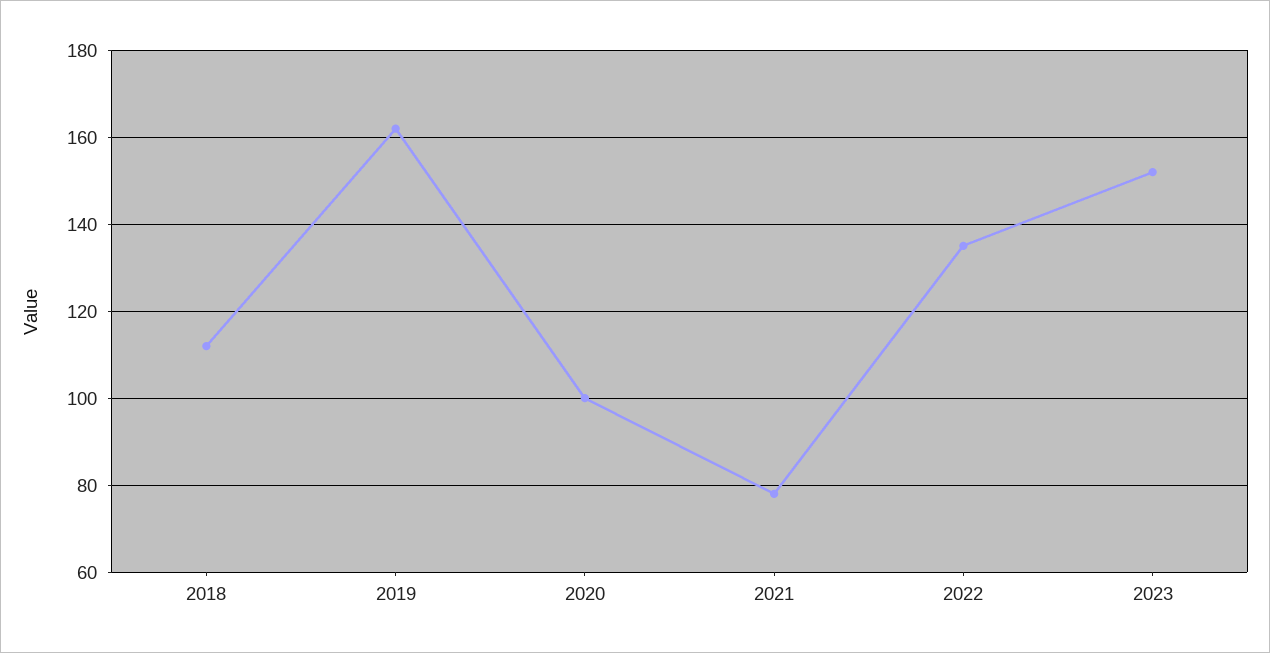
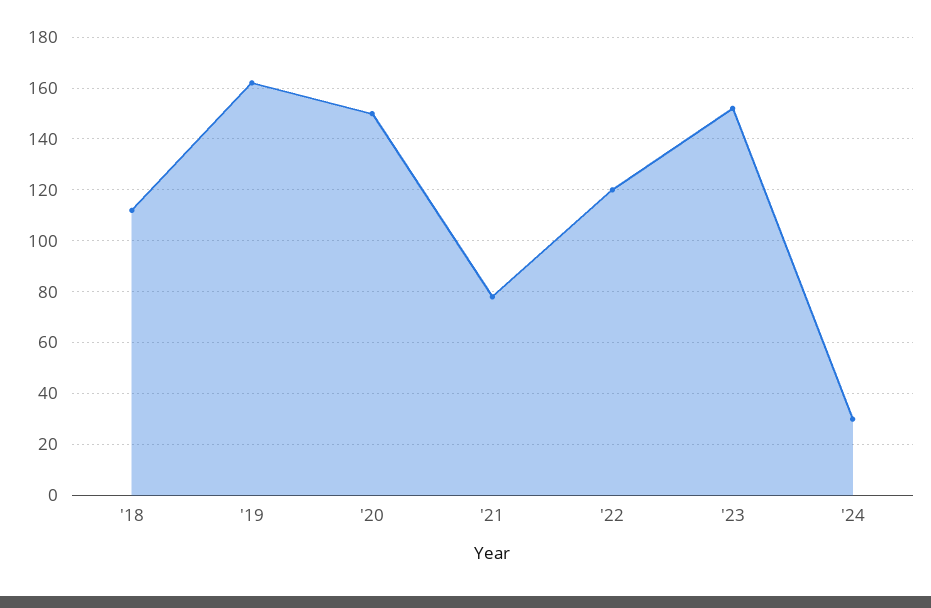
2020: 100 -> 150
2022: 135 -> 120
'24: none -> 30

